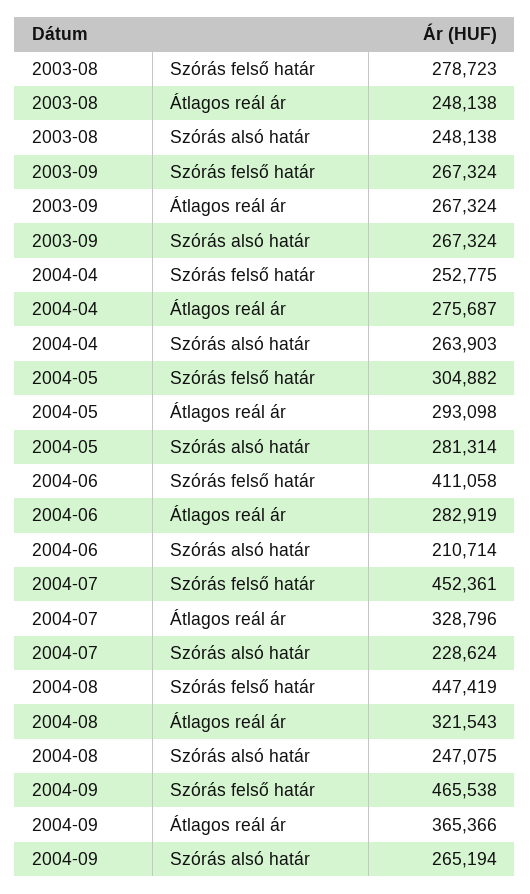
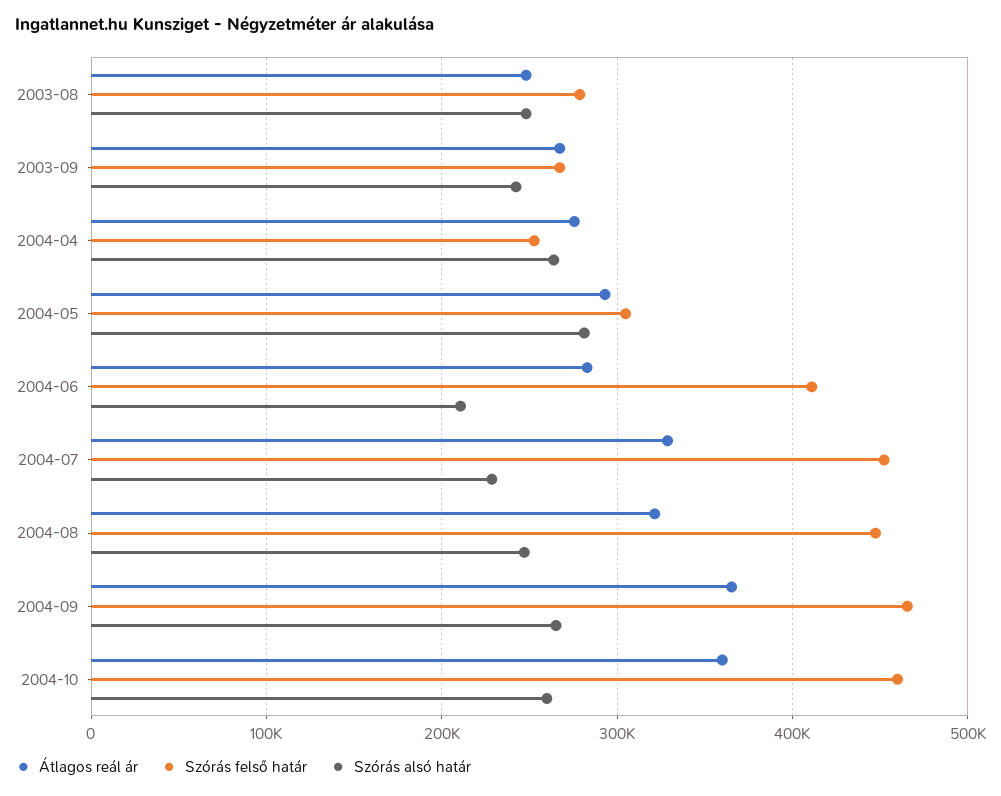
Szórás alsó határ, 2003-09: 267324 -> 240000
Átlagos reál ár, 2004-10: none -> 360000
Szórás felső határ, 2004-10: none -> 460000
Szórás alsó határ, 2004-10: none -> 260000

